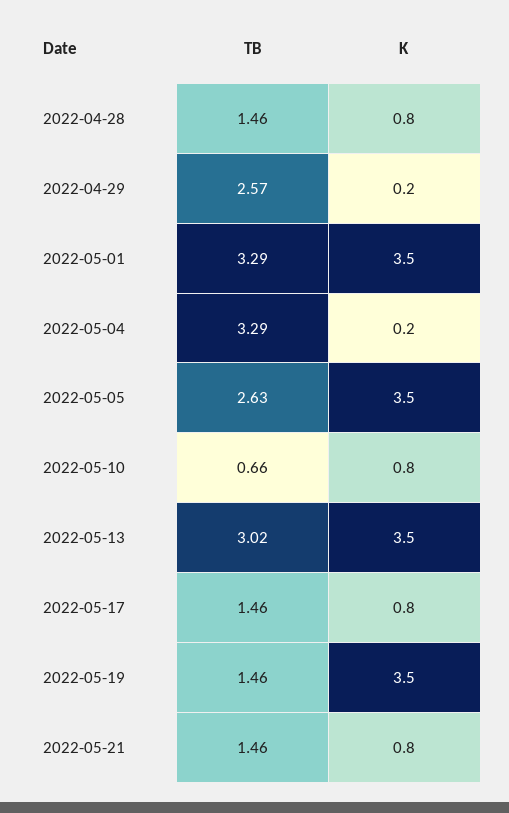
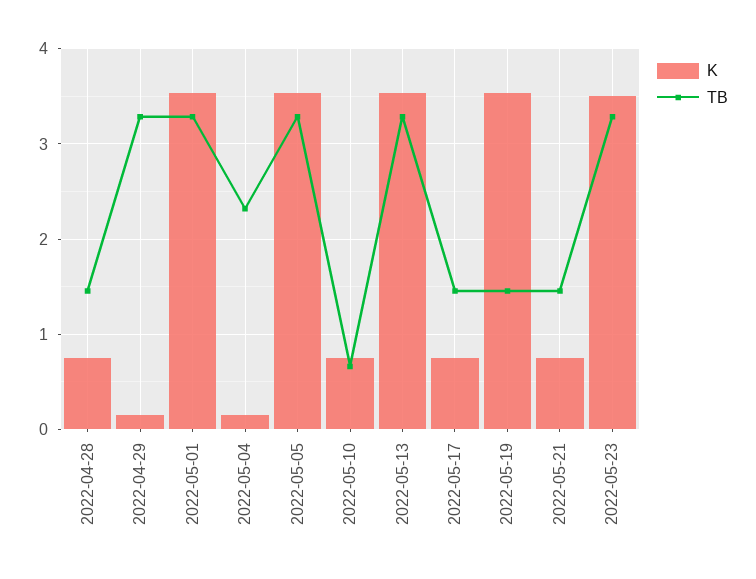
TB, 2022-04-29: 2.57 -> 3.3
TB, 2022-05-04: 3.29 -> 2.3
TB, 2022-05-05: 2.63 -> 3.3
TB, 2022-05-13: 3.02 -> 3.3
K, 2022-05-23: none -> 3.5
TB, 2022-05-23: none -> 3.3

